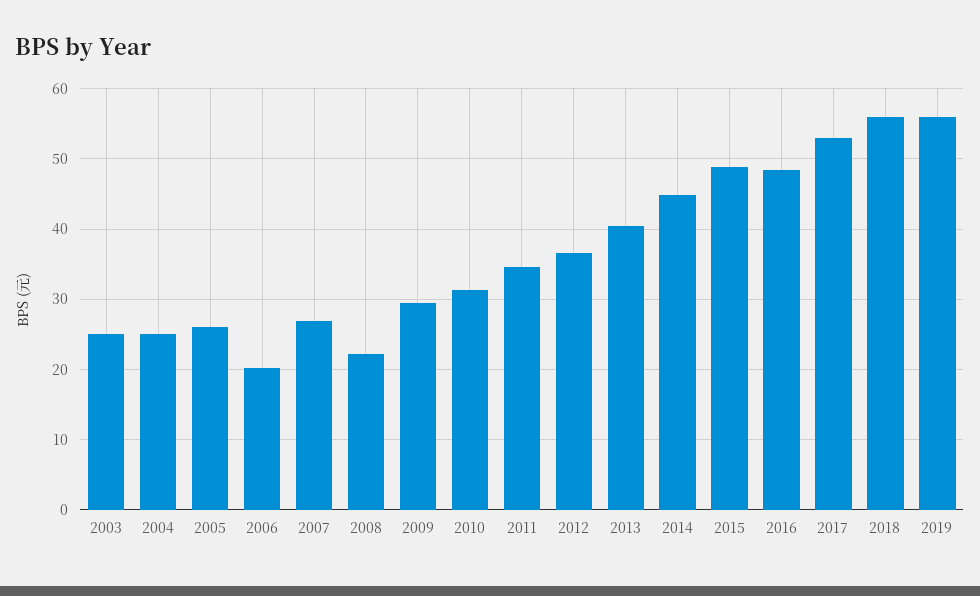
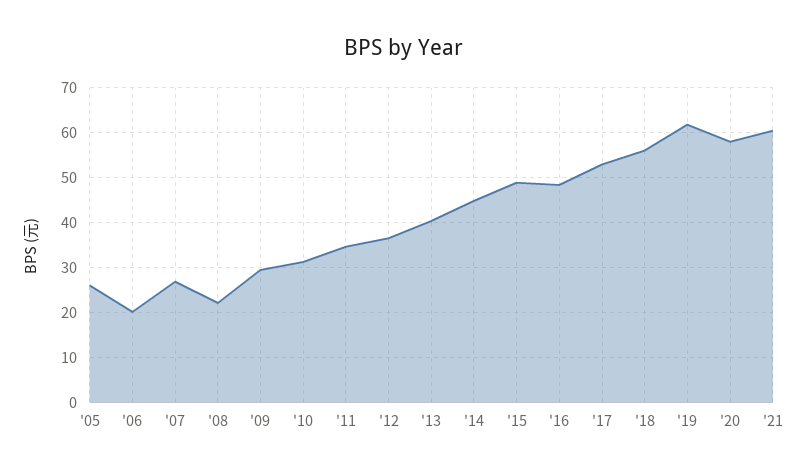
2003: 25 -> none
2004: 25 -> none
2019: 56 -> 62
'20: none -> 58
'21: none -> 60

